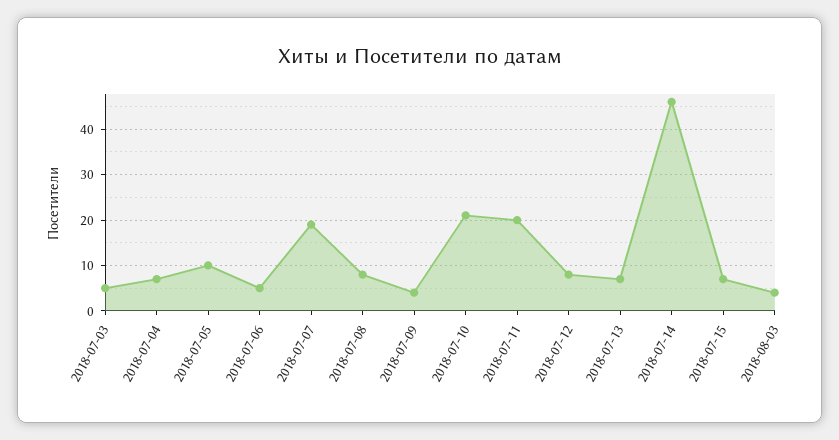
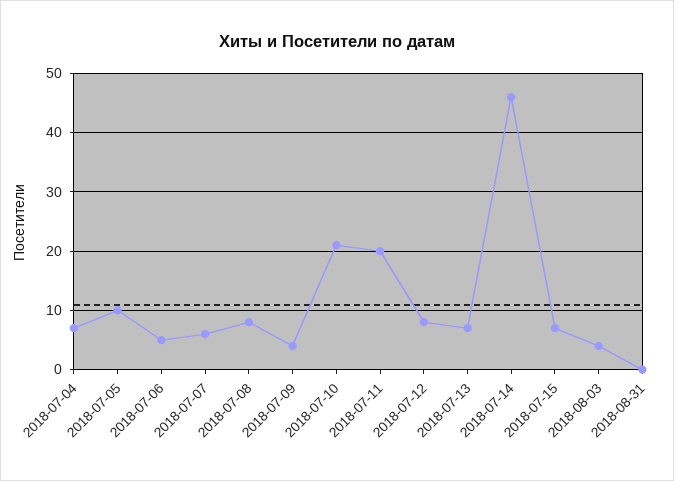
2018-07-03: 5 -> none
2018-07-07: 20 -> 5
2018-08-31: none -> 0

